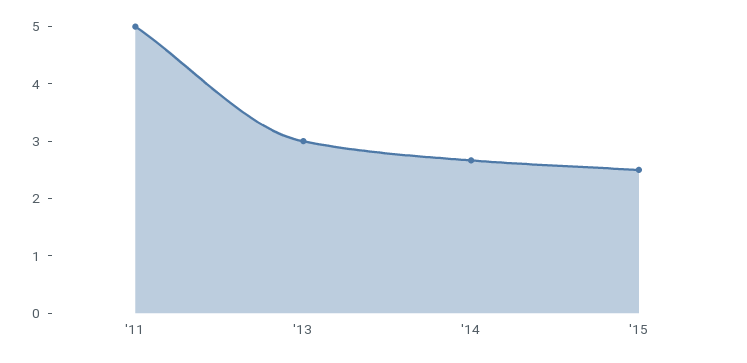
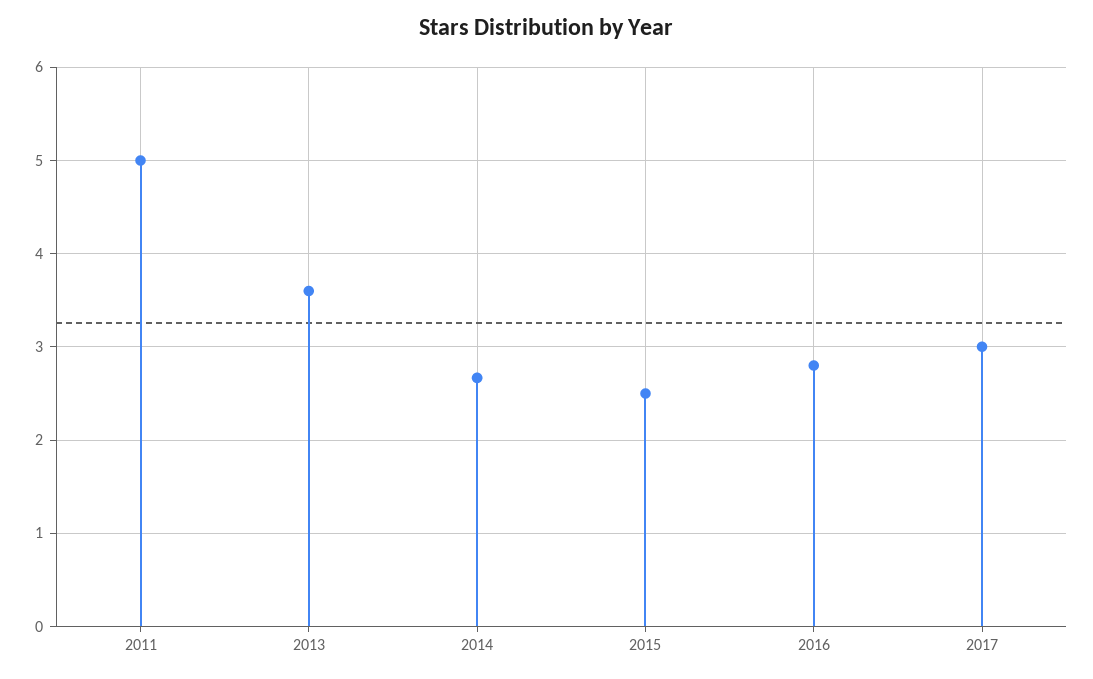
'13: 3 -> 3.6
2016: none -> 2.8
2017: none -> 3

